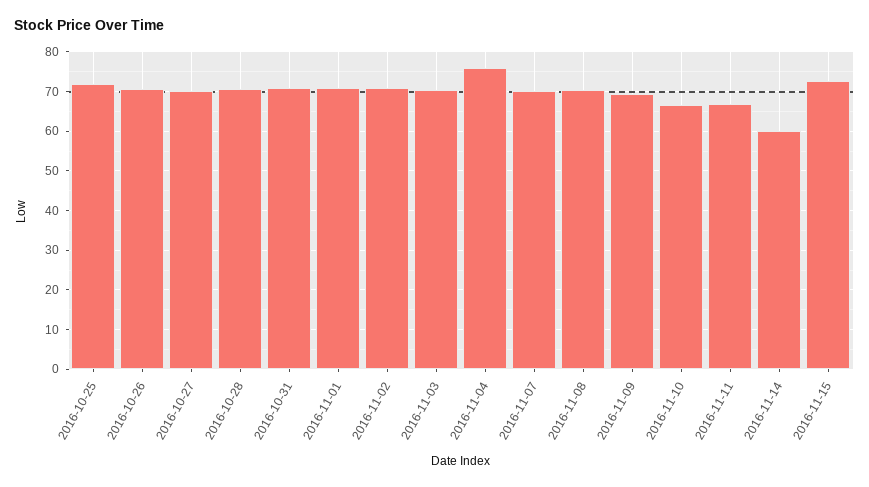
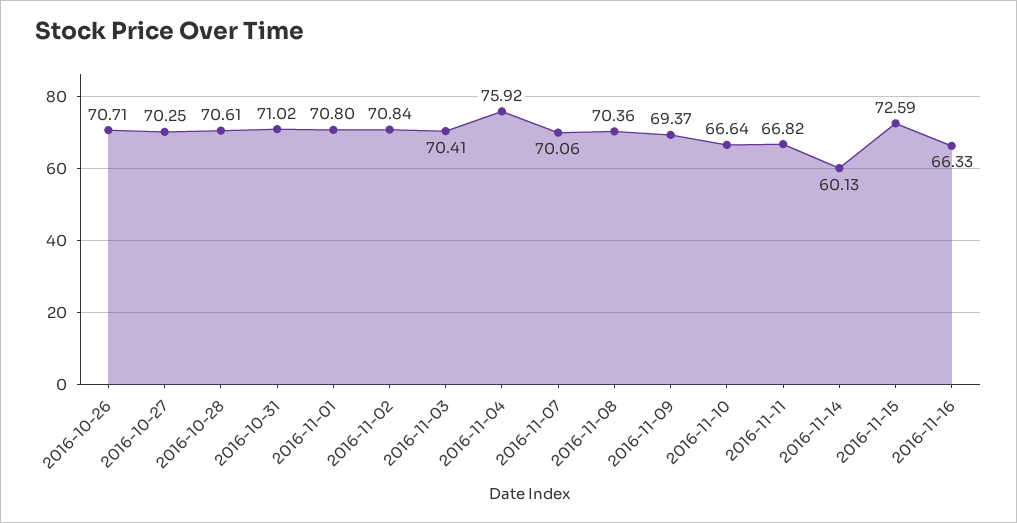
2016-10-25: 72 -> none
2016-11-16: none -> 66.33

